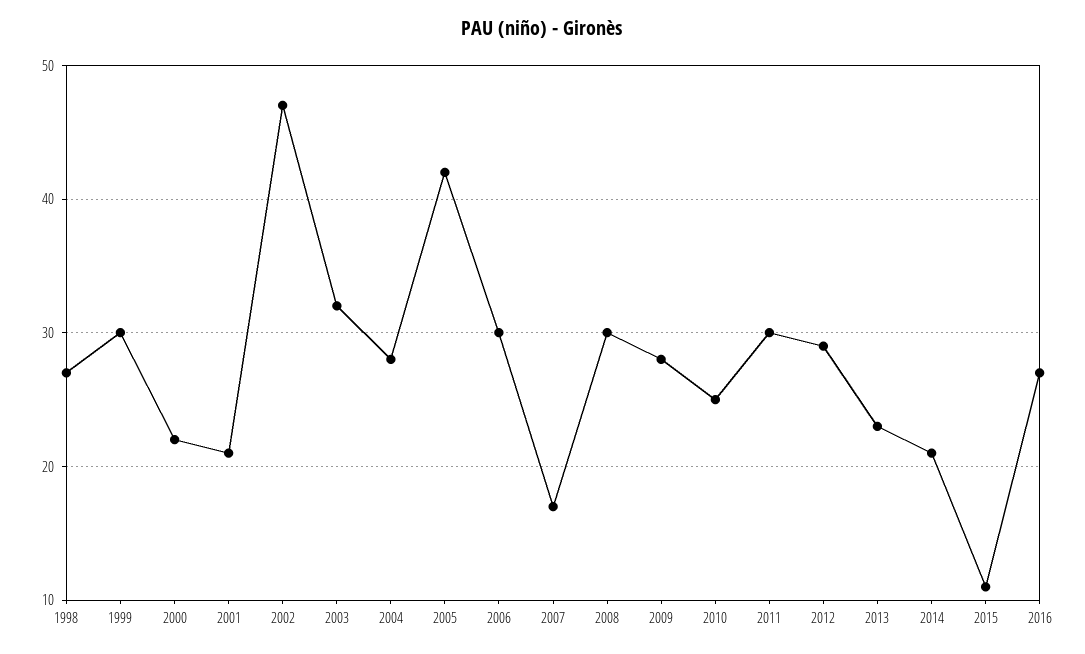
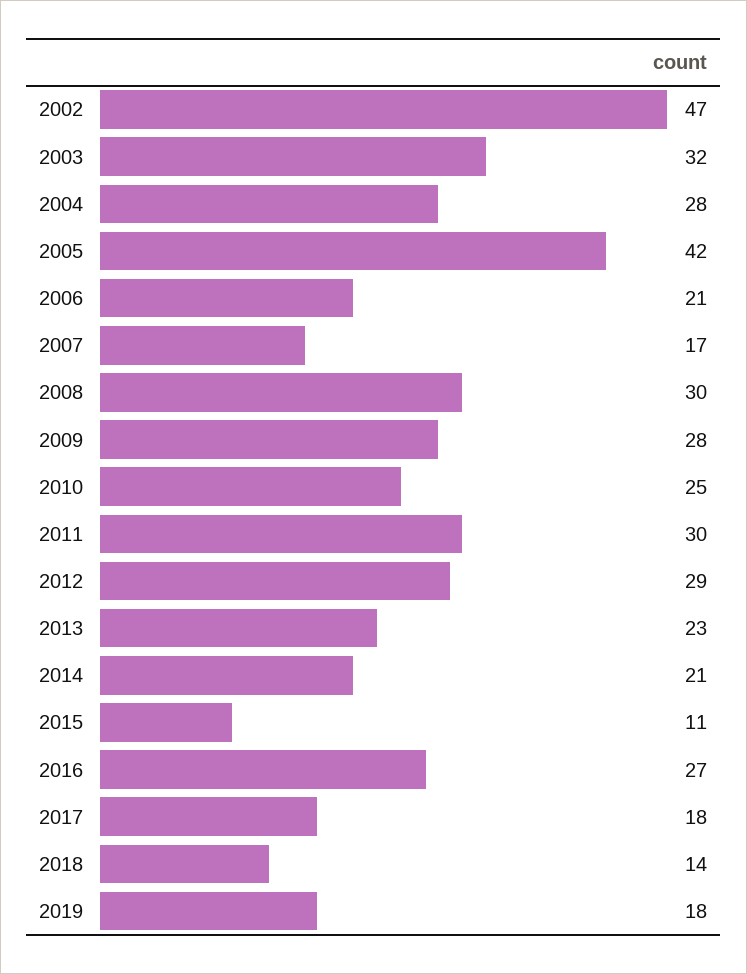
1998: 27 -> none
1999: 30 -> none
2000: 22 -> none
2001: 21 -> none
2006: 30 -> 21
2017: none -> 18
2018: none -> 14
2019: none -> 18

